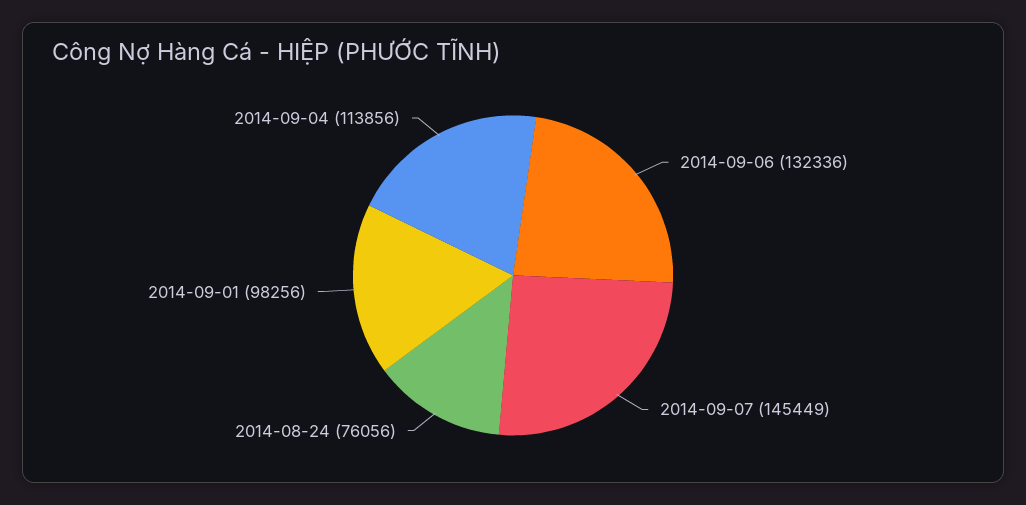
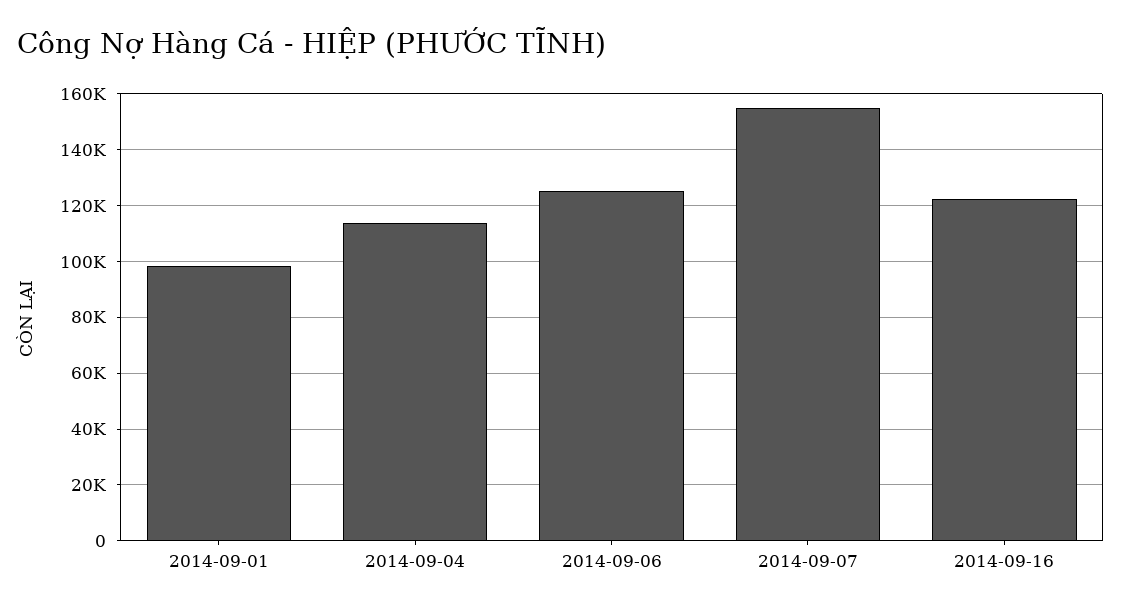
2014-09-06: 132336 -> 125000
2014-09-07: 145449 -> 155000
2014-08-24: 76056 -> none
2014-09-16: none -> 122500

